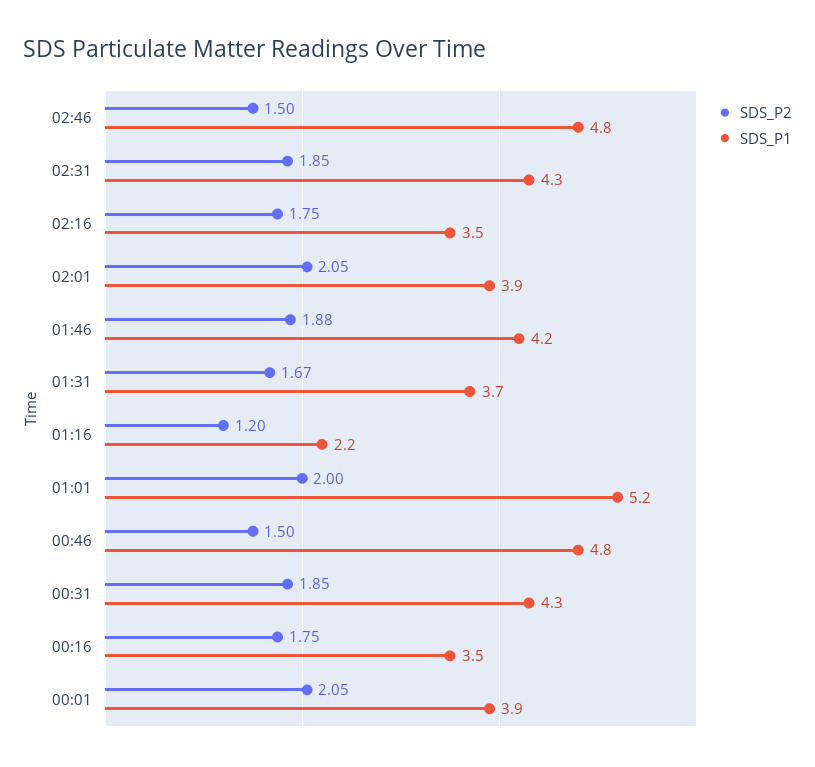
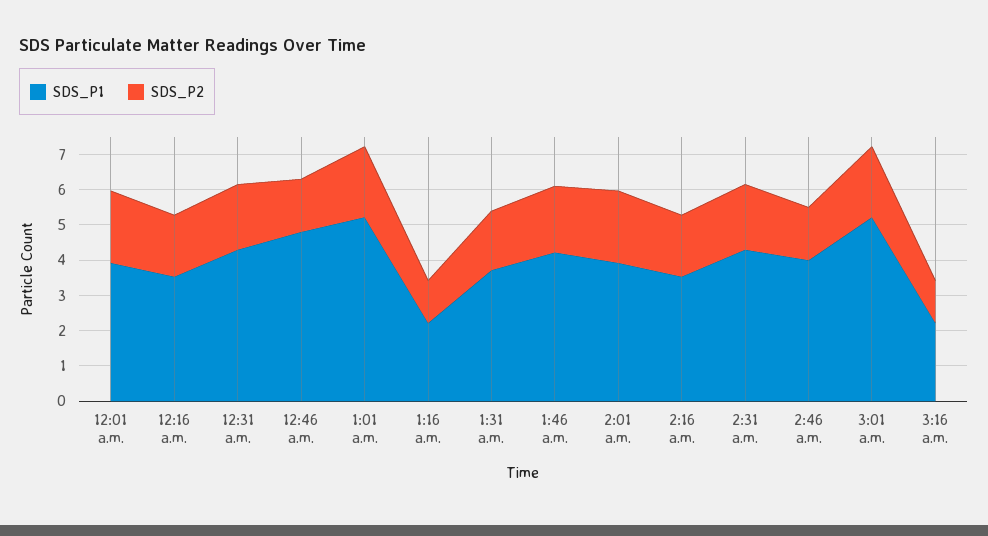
SDS_P1, 02:46: 4.8 -> 4
SDS_P1, 3:01 a.m.: none -> 5.25
SDS_P2, 3:01 a.m.: none -> 2
SDS_P1, 3:16 a.m.: none -> 2.25
SDS_P2, 3:16 a.m.: none -> 1.25

